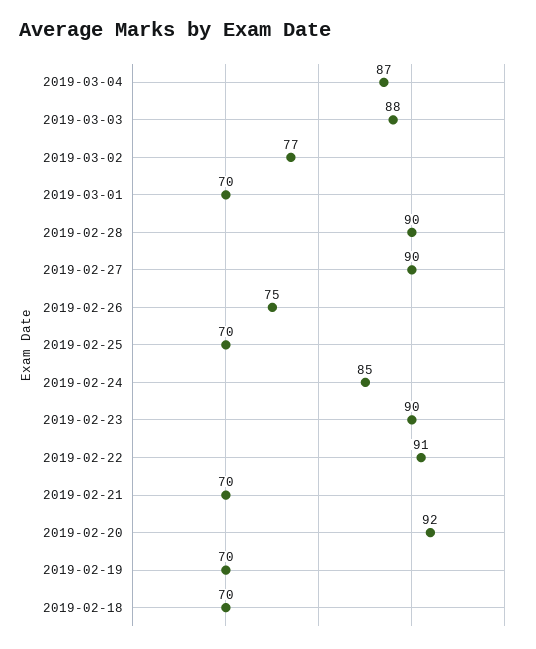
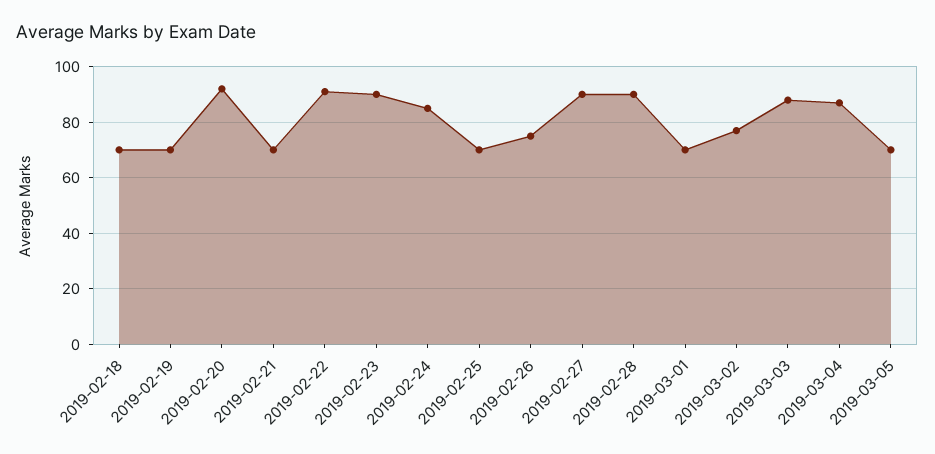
2019-03-05: none -> 70

